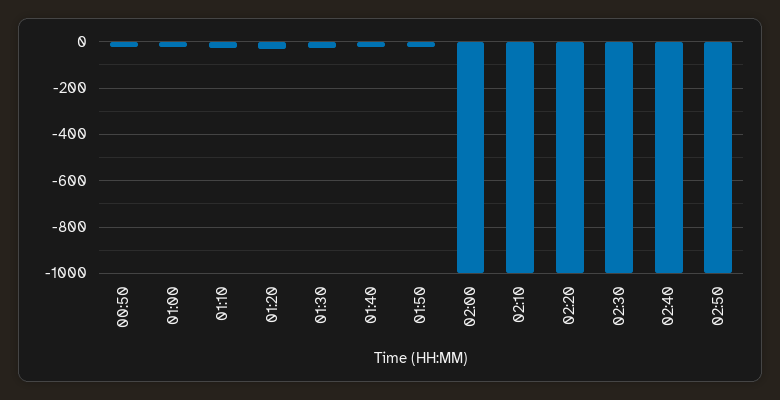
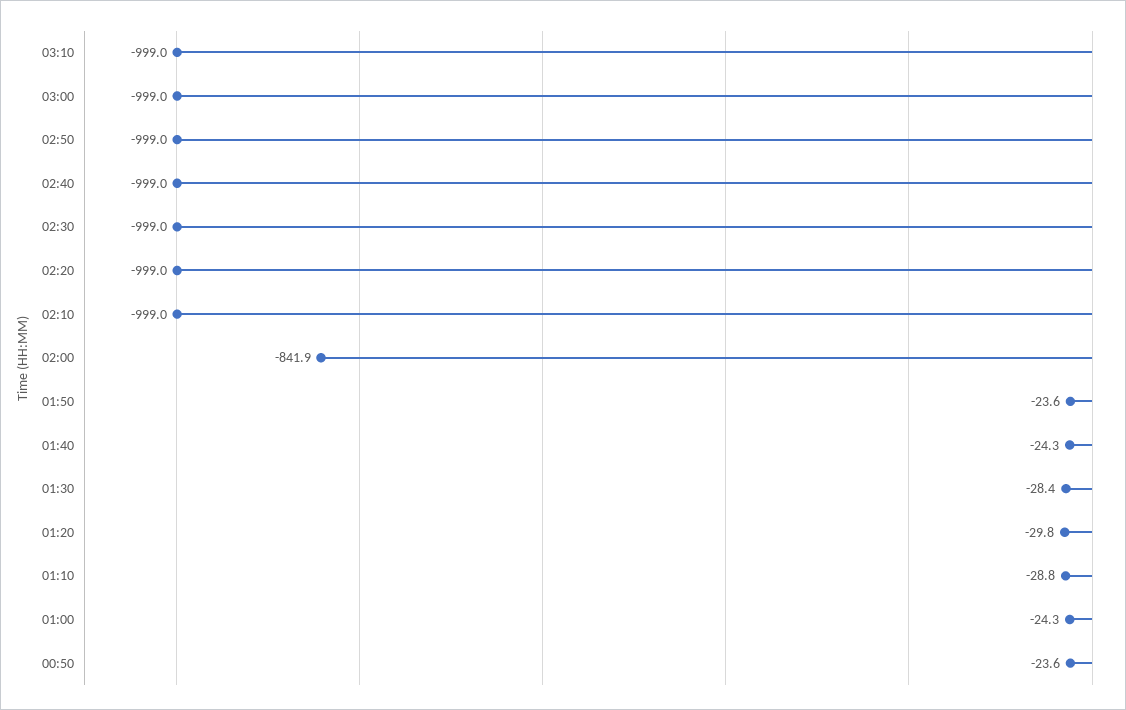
02:00: -1000 -> -841.9
03:10: none -> -999
03:00: none -> -999

